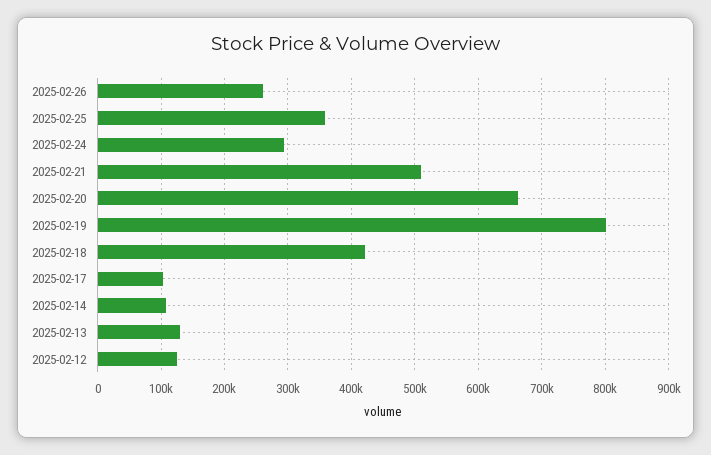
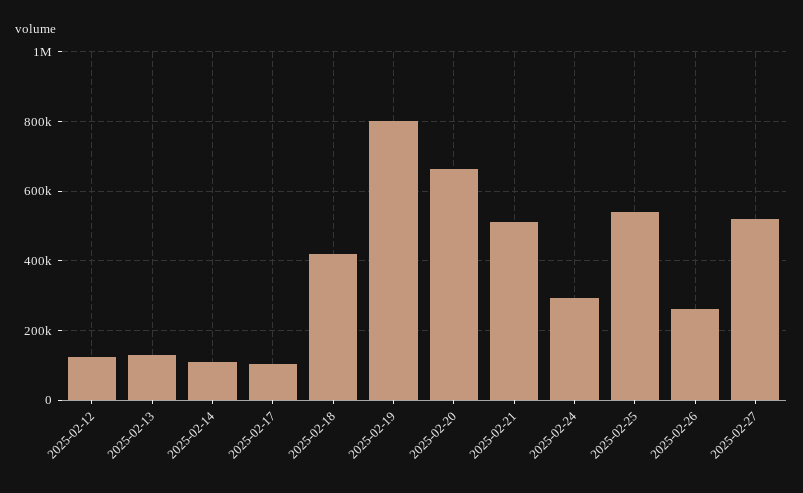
2025-02-25: 360000 -> 540000
2025-02-27: none -> 520000

